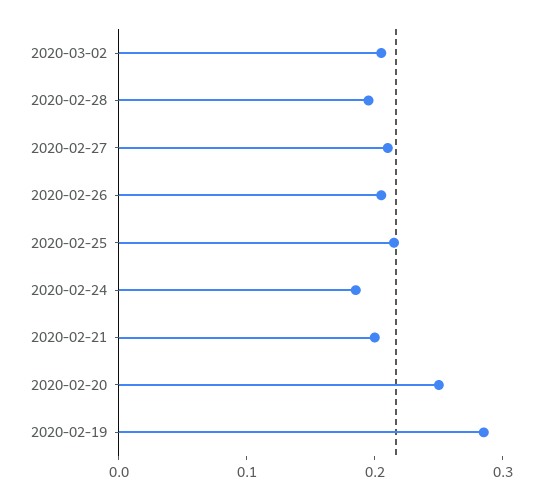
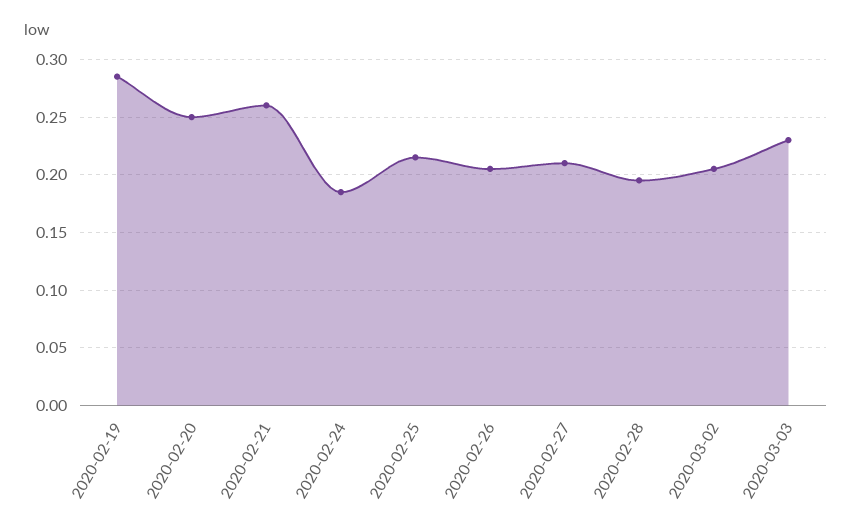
2020-02-21: 0.2 -> 0.26
2020-03-03: none -> 0.23

